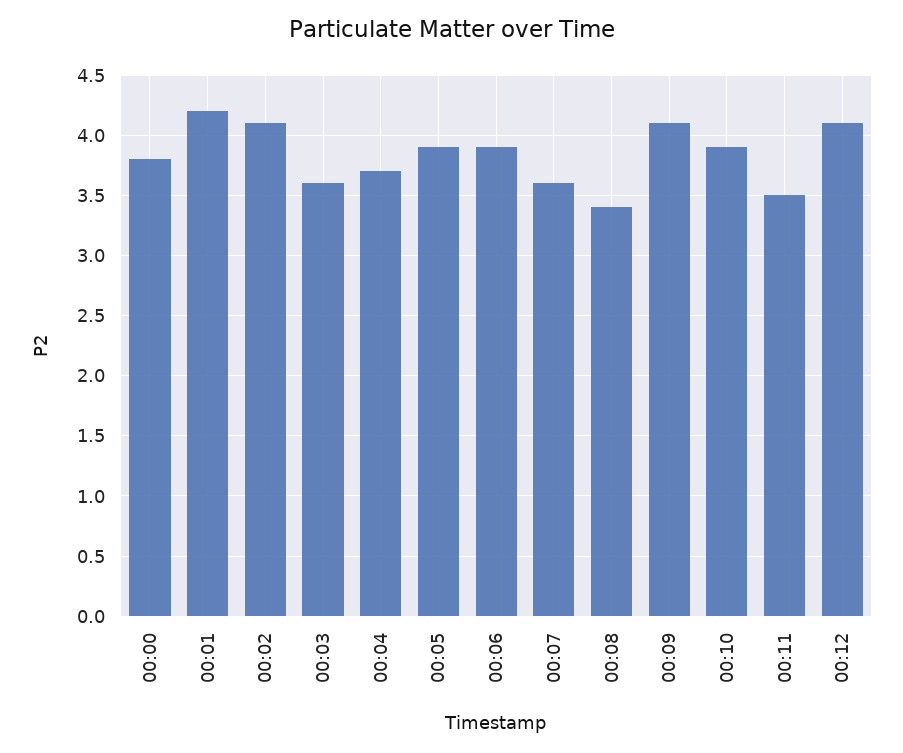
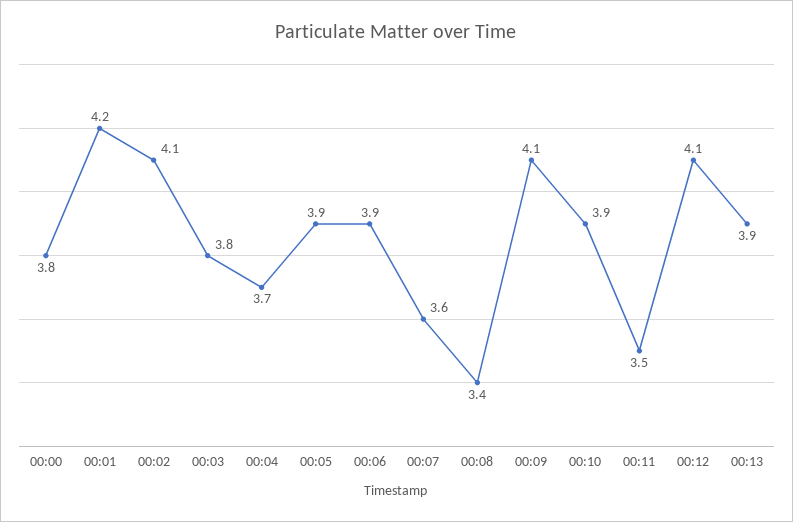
00:03: 3.6 -> 3.8
00:13: none -> 3.9

